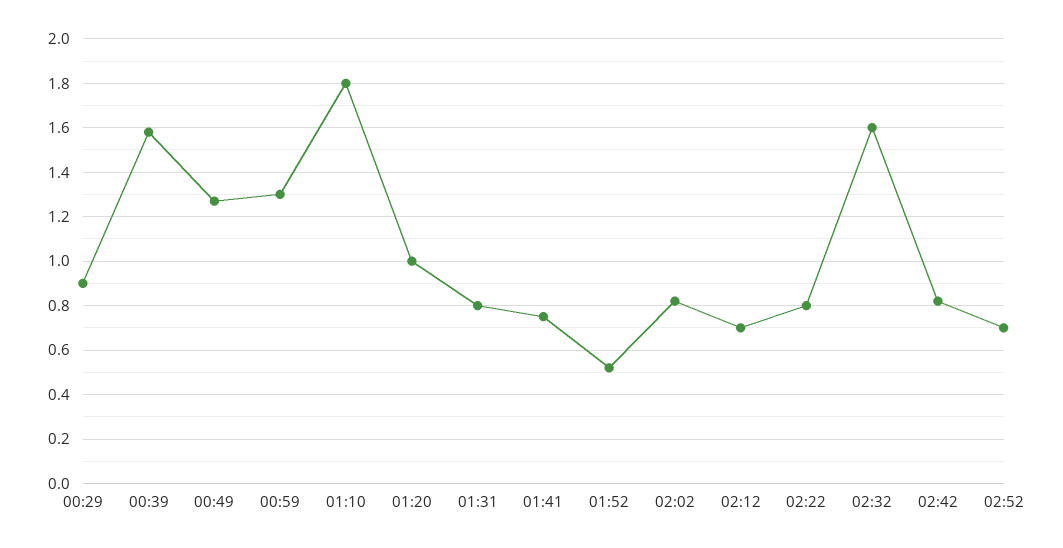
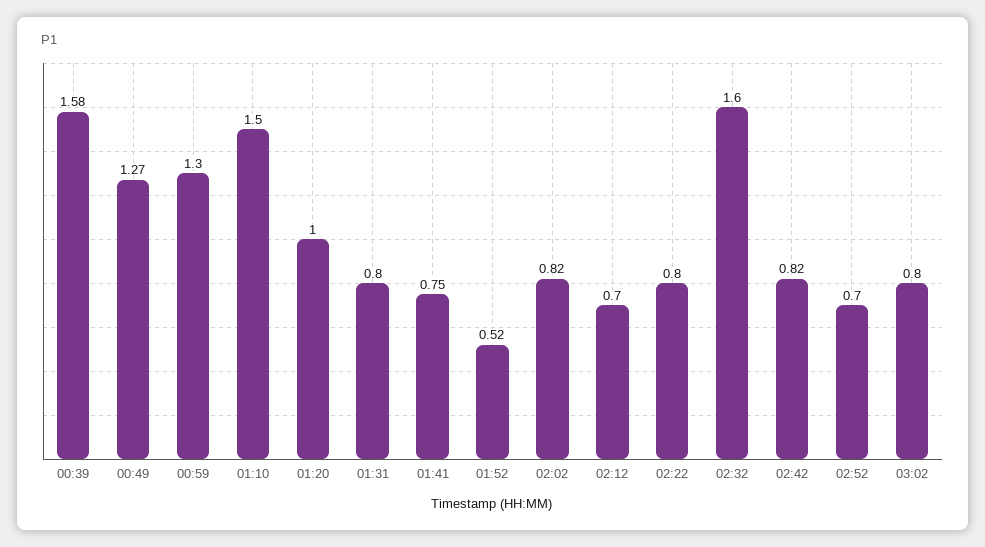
00:29: 0.9 -> none
01:10: 1.8 -> 1.5
03:02: none -> 0.8

